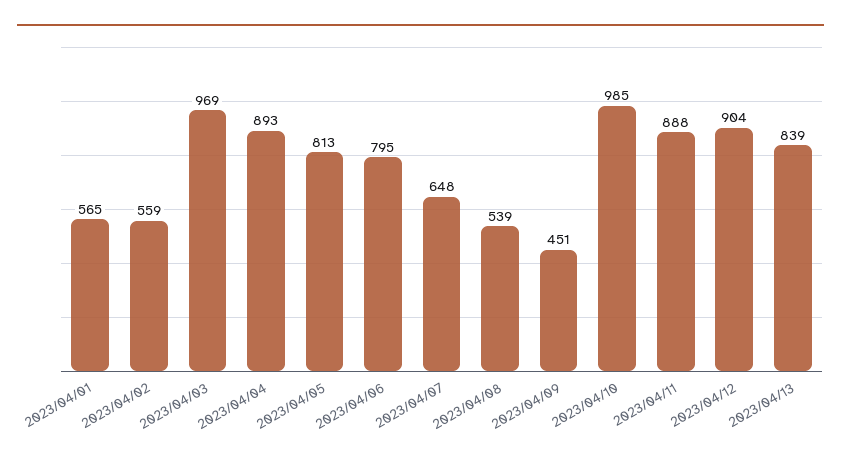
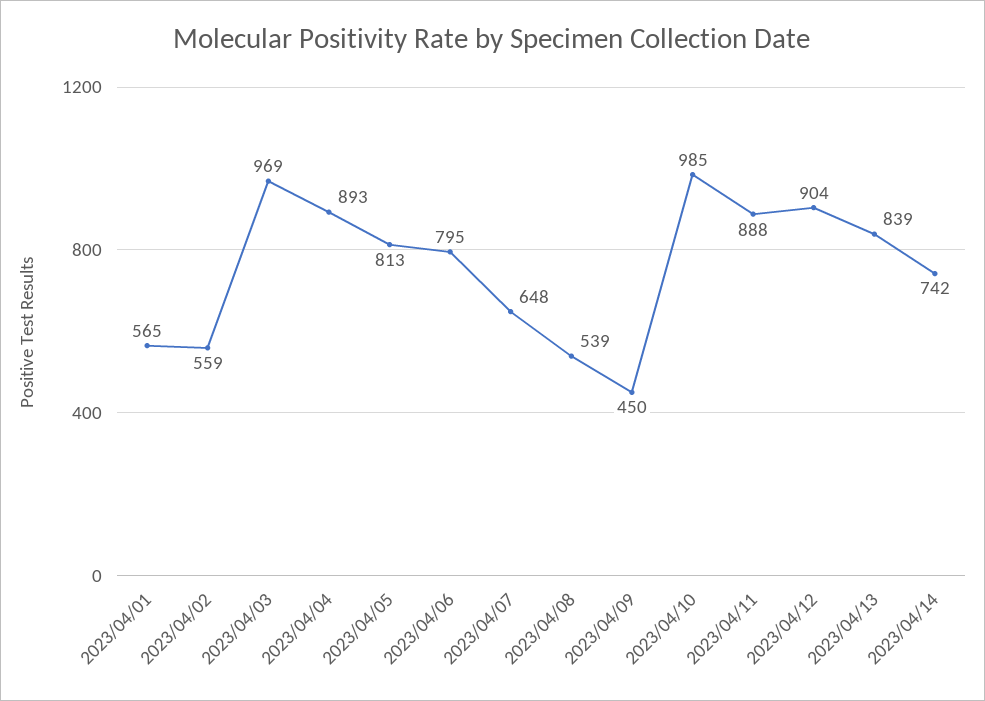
2023/04/09: 451 -> 450
2023/04/14: none -> 742

